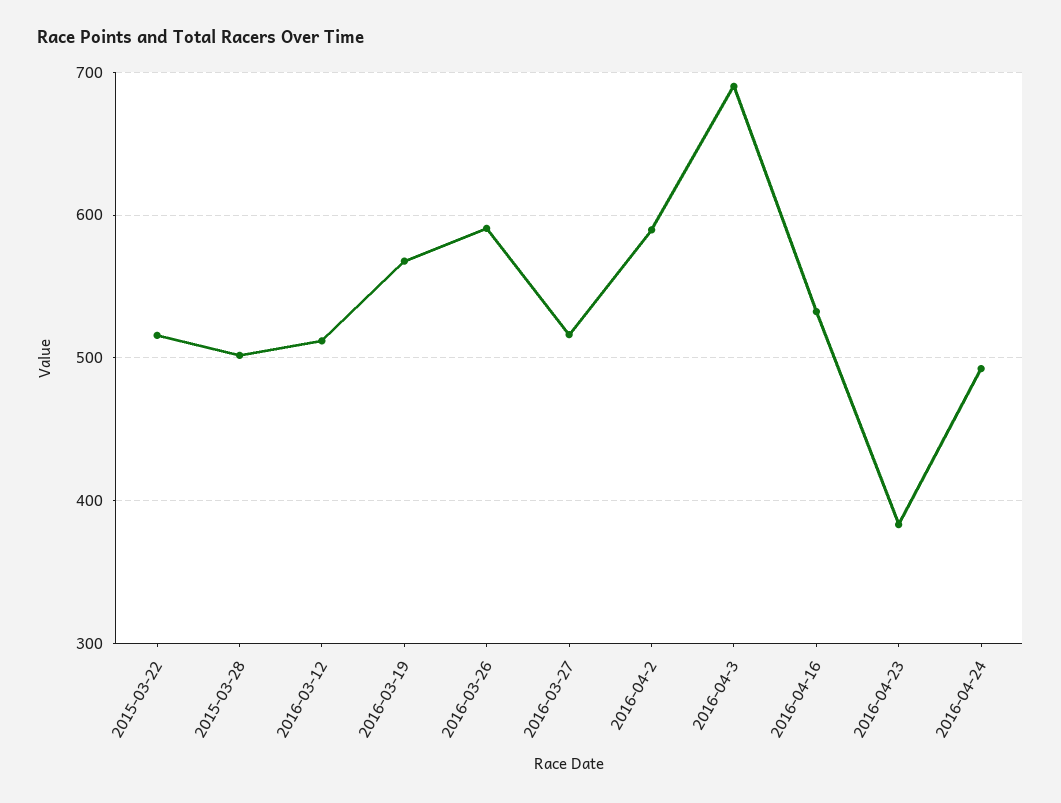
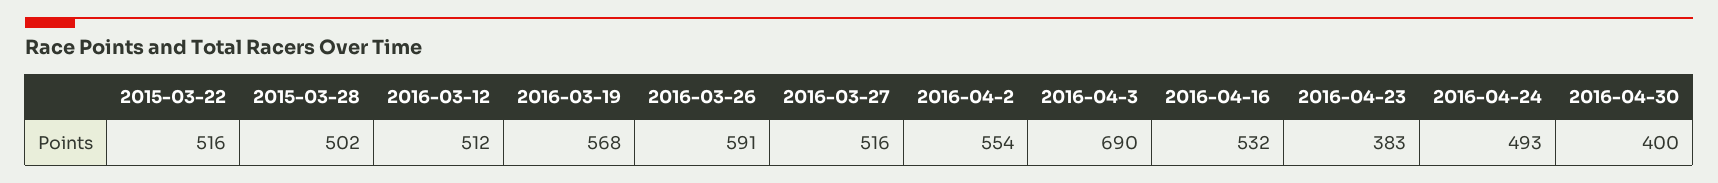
2016-04-2: 590 -> 554
2016-04-30: none -> 400

